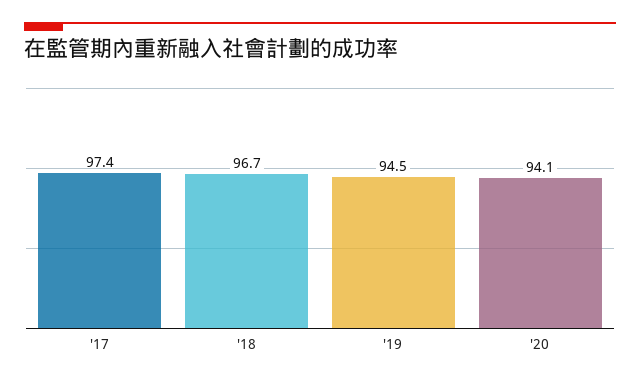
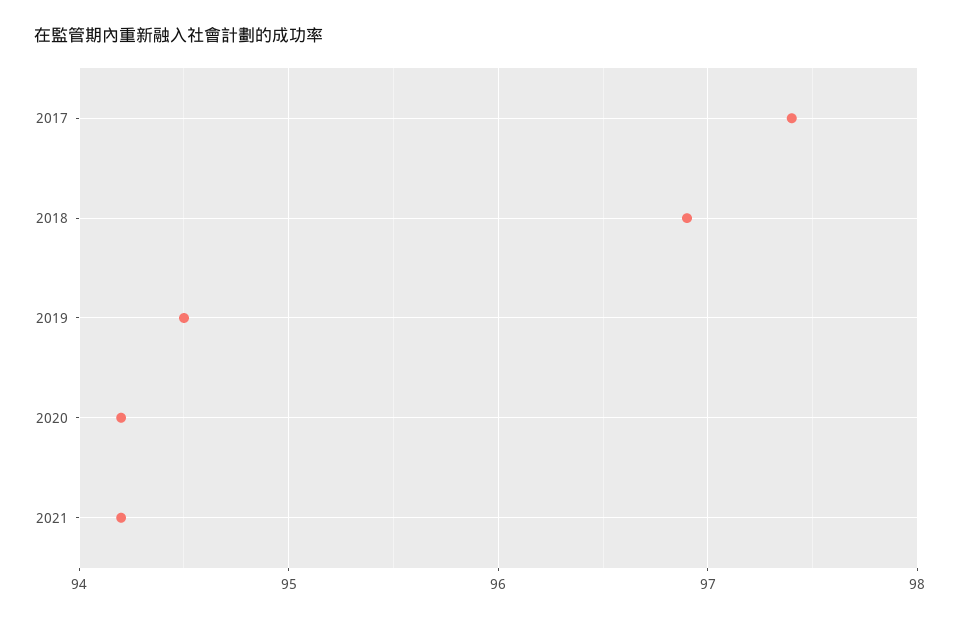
'18: 96.7 -> 96.9
'20: 94.1 -> 94.2
2021: none -> 94.2

